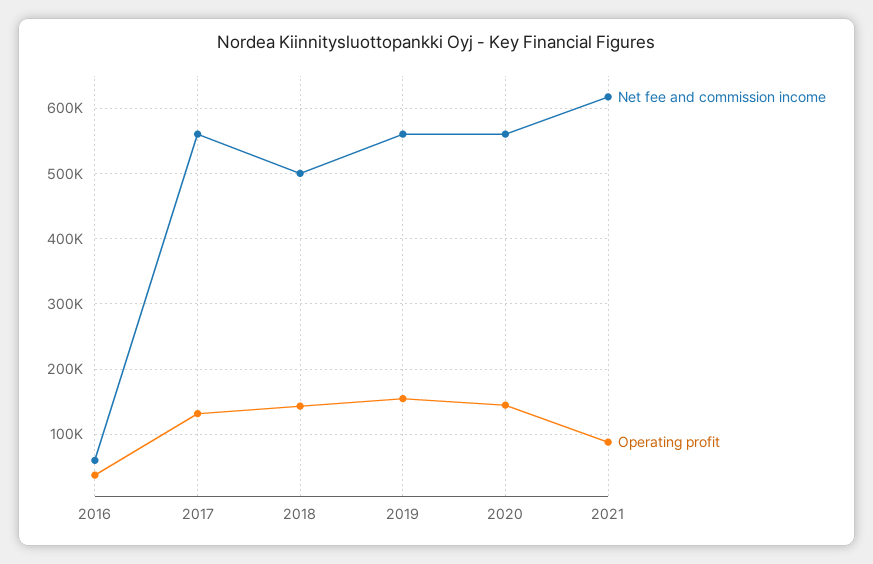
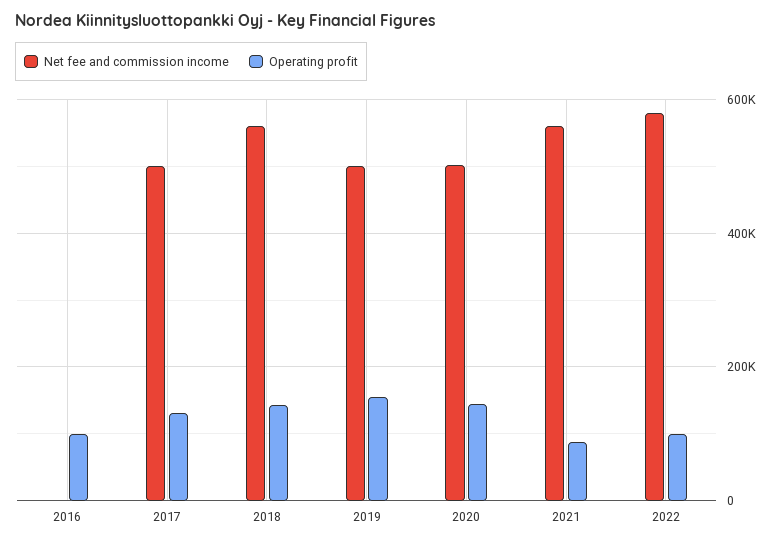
Net fee and commission income, 2016: 60000 -> 0
Operating profit, 2016: 40000 -> 100000
Net fee and commission income, 2017: 560000 -> 500000
Net fee and commission income, 2018: 500000 -> 560000
Net fee and commission income, 2019: 560000 -> 500000
Net fee and commission income, 2020: 560000 -> 500000
Net fee and commission income, 2021: 620000 -> 560000
Net fee and commission income, 2022: none -> 580000
Operating profit, 2022: none -> 100000

